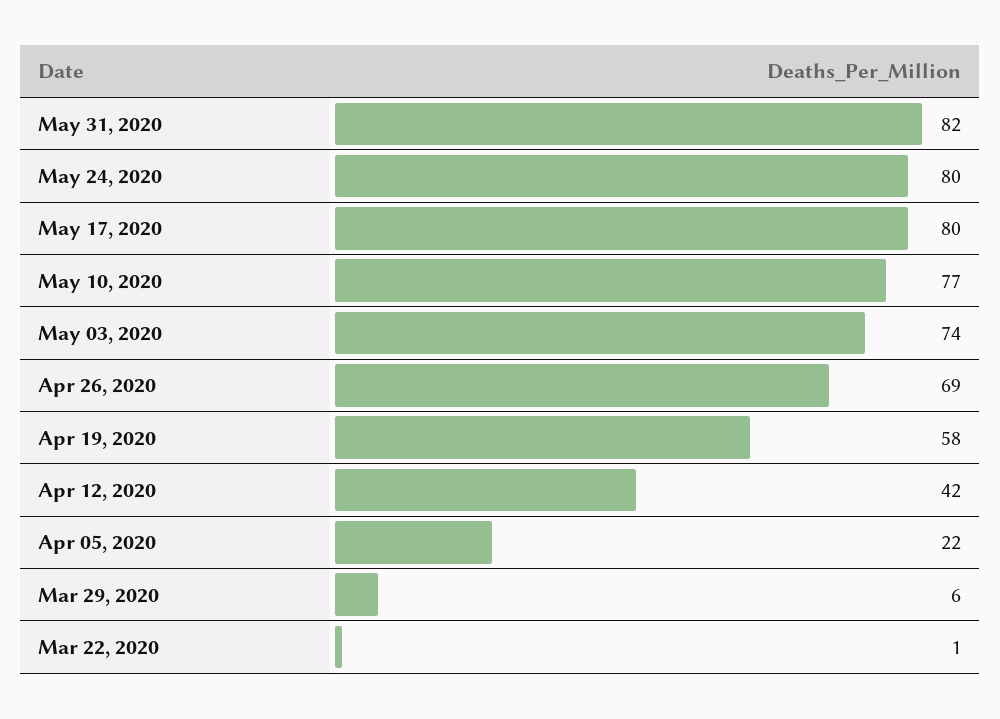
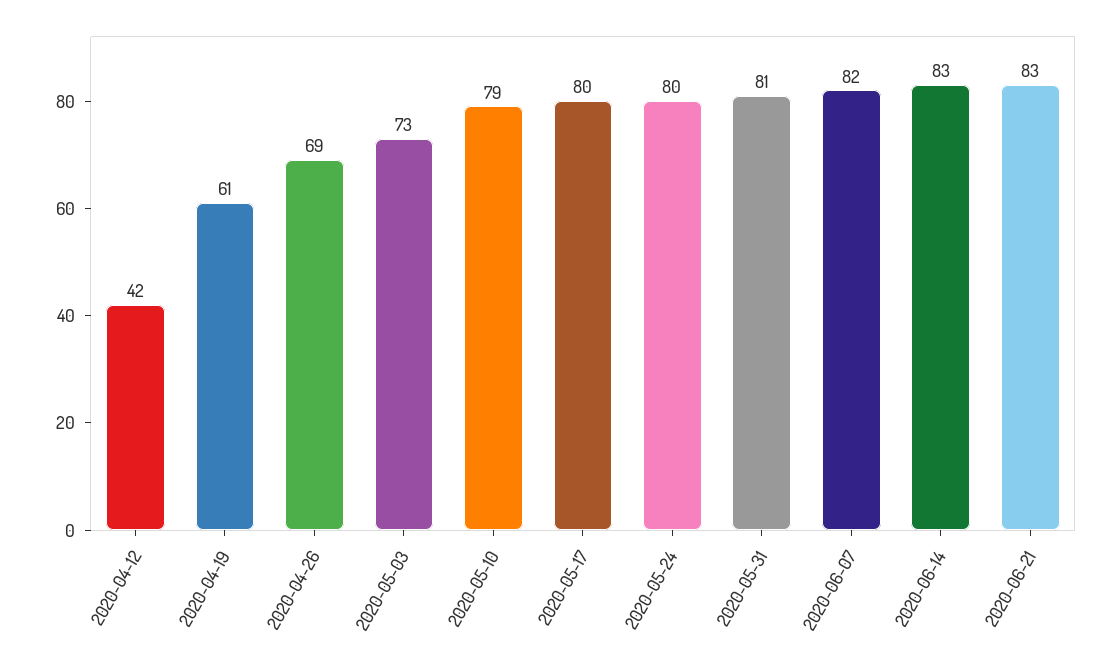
May 31, 2020: 82 -> 81
May 10, 2020: 77 -> 79
May 03, 2020: 74 -> 73
Apr 19, 2020: 58 -> 61
Apr 05, 2020: 22 -> none
Mar 29, 2020: 6 -> none
Mar 22, 2020: 1 -> none
2020-06-07: none -> 82
2020-06-14: none -> 83
2020-06-21: none -> 83

